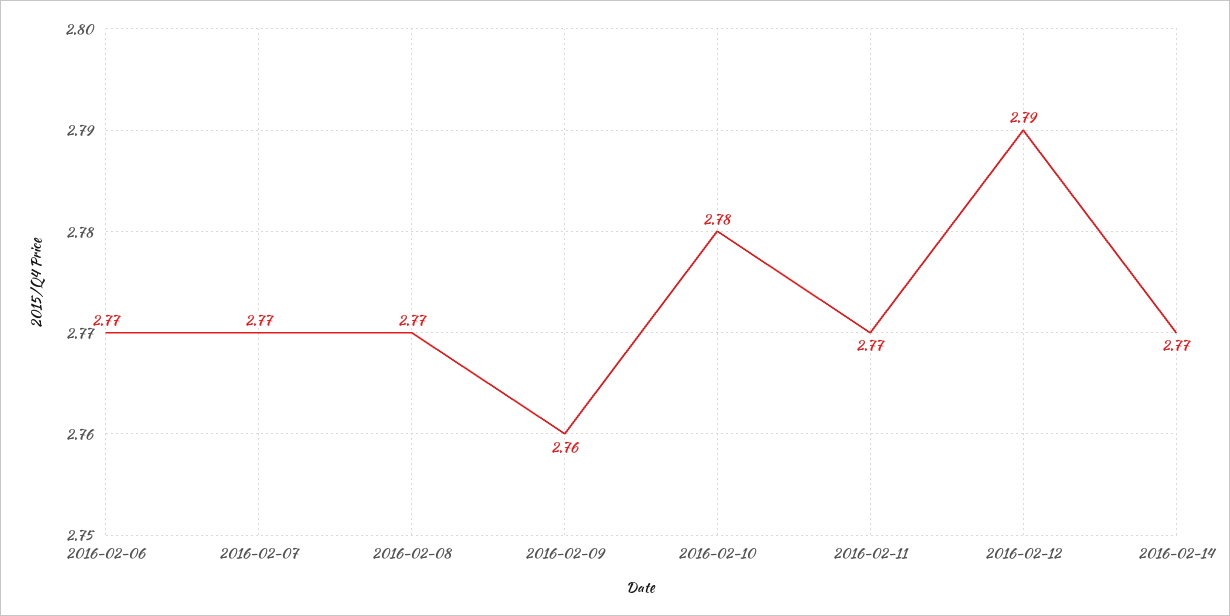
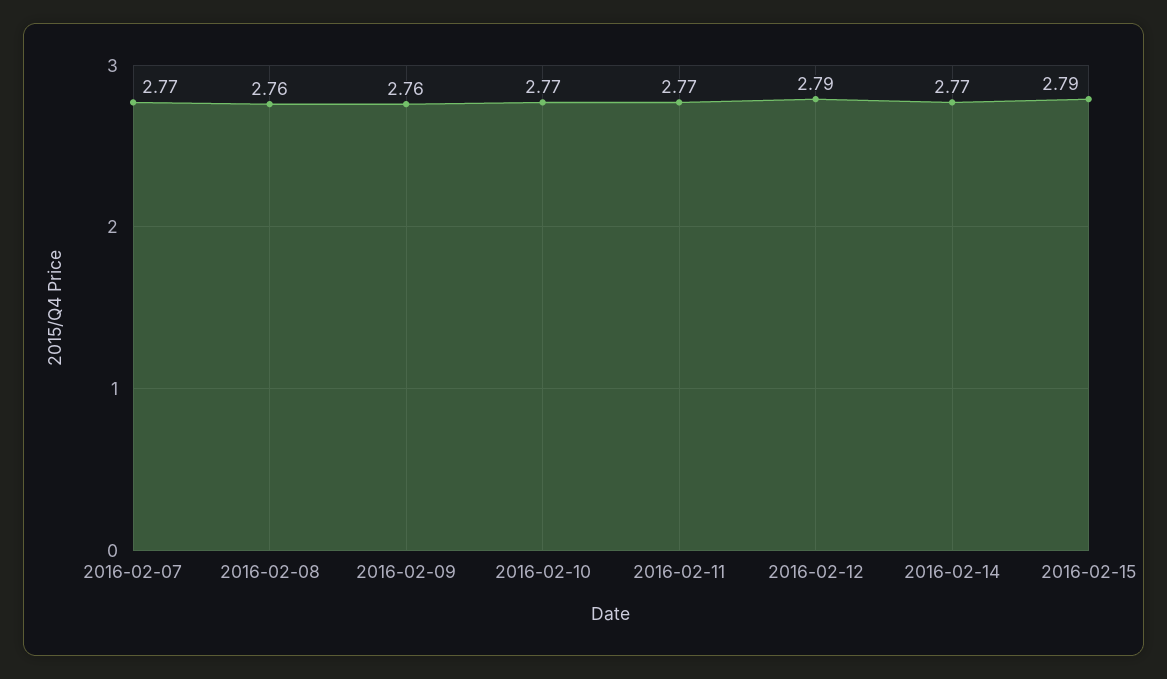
2016-02-06: 2.77 -> none
2016-02-08: 2.77 -> 2.76
2016-02-10: 2.78 -> 2.77
2016-02-15: none -> 2.79

